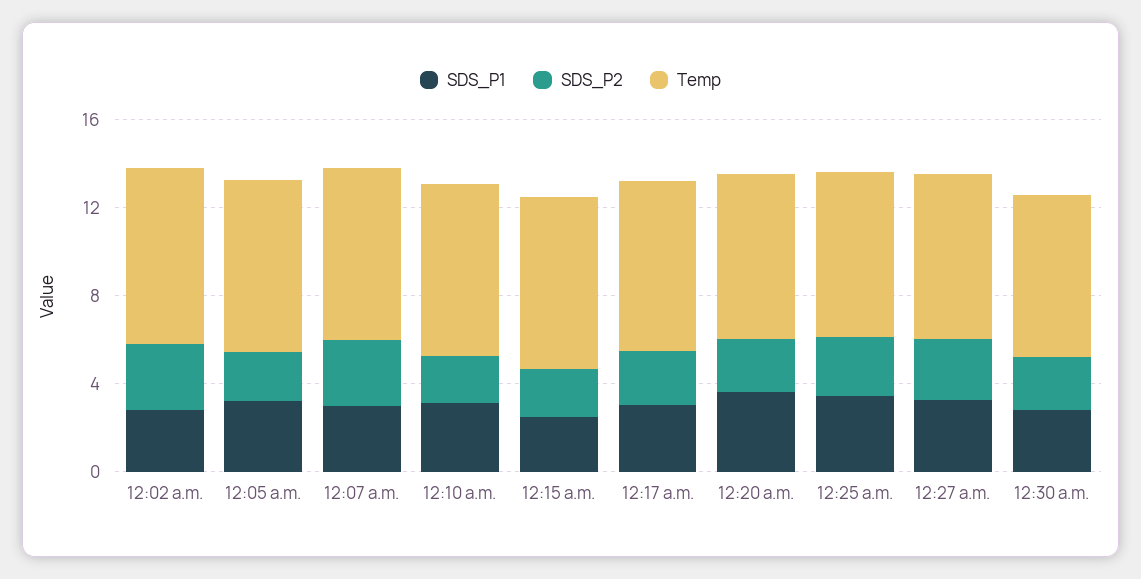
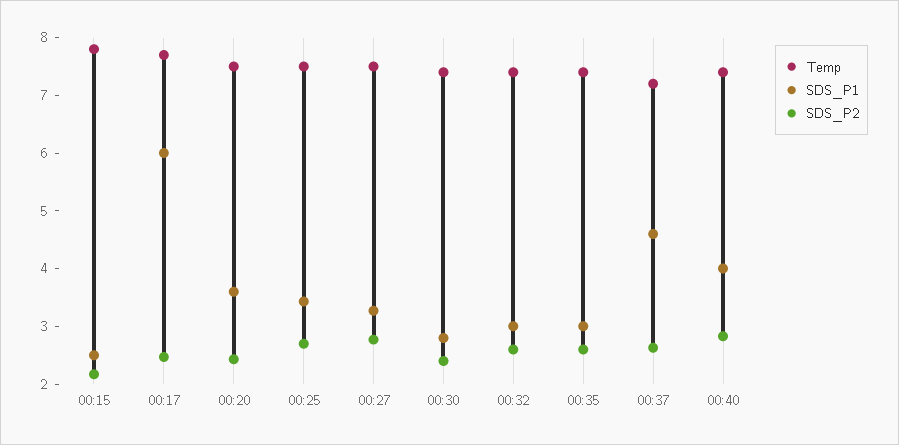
SDS_P1, 12:02 a.m.: 3 -> none
SDS_P2, 12:02 a.m.: 3 -> none
Temp, 12:02 a.m.: 8 -> none
SDS_P1, 12:05 a.m.: 3 -> none
SDS_P2, 12:05 a.m.: 2 -> none
Temp, 12:05 a.m.: 8 -> none
SDS_P1, 12:07 a.m.: 3 -> none
SDS_P2, 12:07 a.m.: 3 -> none
Temp, 12:07 a.m.: 8 -> none
SDS_P1, 12:10 a.m.: 3 -> none
SDS_P2, 12:10 a.m.: 2 -> none
Temp, 12:10 a.m.: 8 -> none
SDS_P1, 12:17 a.m.: 3 -> 6
Temp, 00:32: none -> 7.4
SDS_P1, 00:32: none -> 3
SDS_P2, 00:32: none -> 2.6
Temp, 00:35: none -> 7.4
SDS_P1, 00:35: none -> 3
SDS_P2, 00:35: none -> 2.6
Temp, 00:37: none -> 7.2
SDS_P1, 00:37: none -> 4.6
SDS_P2, 00:37: none -> 2.6
Temp, 00:40: none -> 7.4
SDS_P1, 00:40: none -> 4
SDS_P2, 00:40: none -> 2.8

